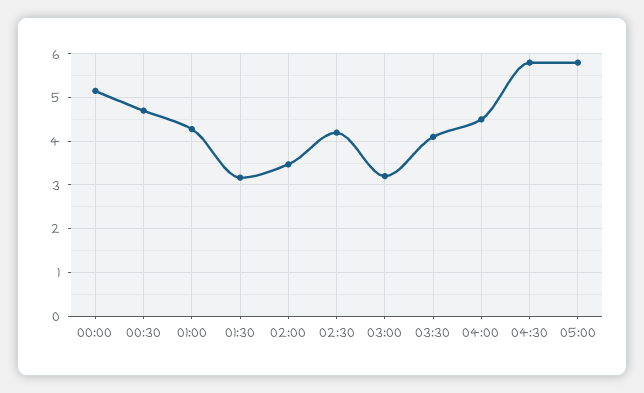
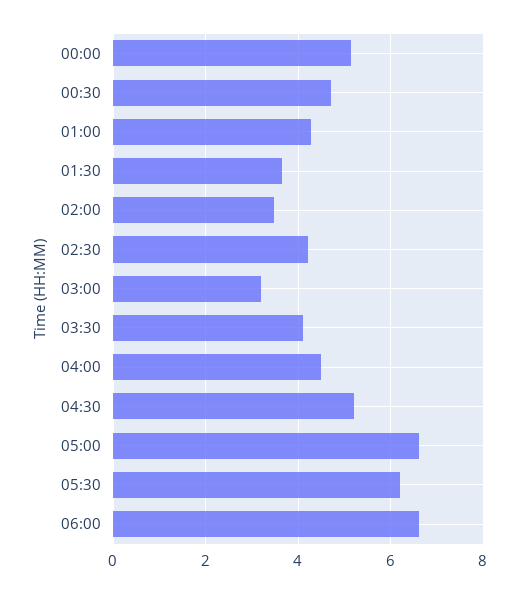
01:30: 3.2 -> 3.6
04:30: 5.8 -> 5.2
05:00: 5.8 -> 6.6
05:30: none -> 6.2
06:00: none -> 6.6

